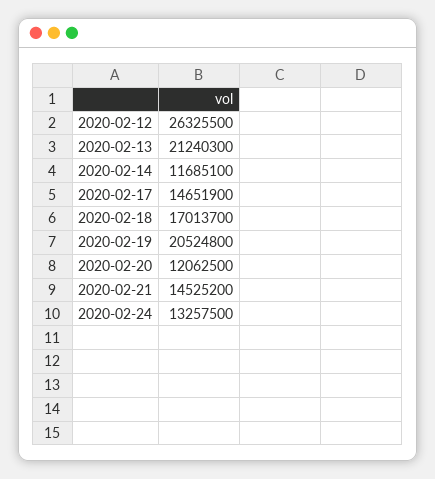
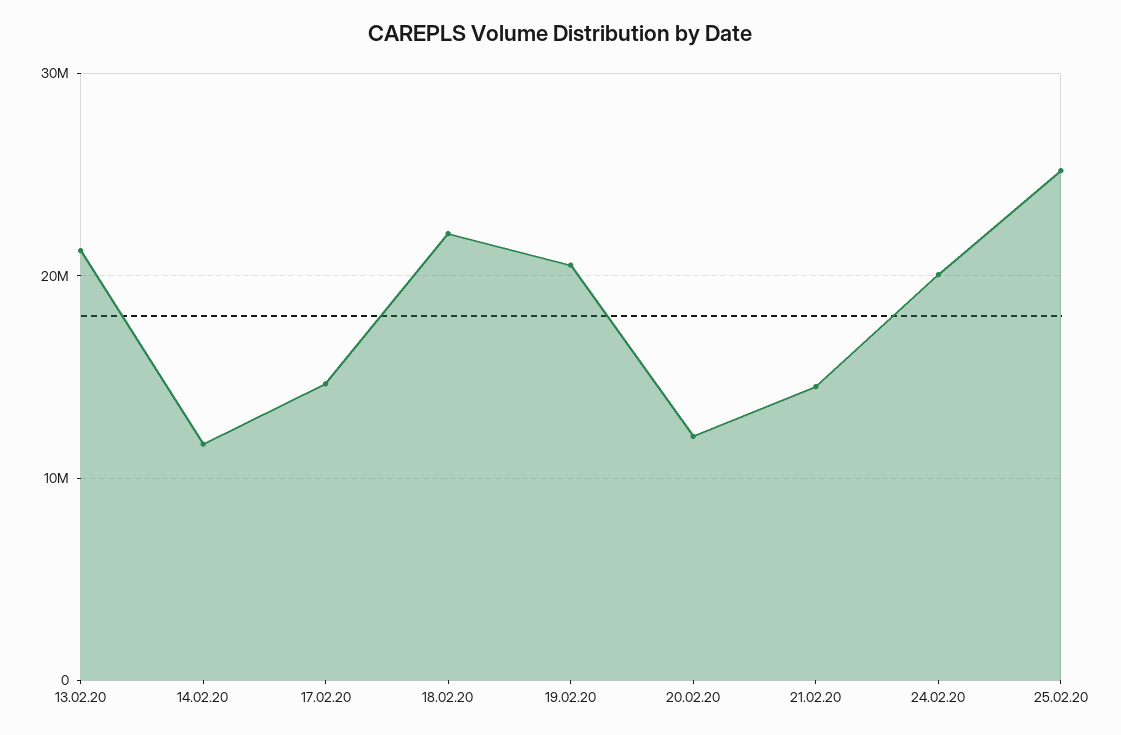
2020-02-12: 26325500 -> none
2020-02-18: 17013700 -> 22000000
2020-02-24: 13257500 -> 20000000
25.02.20: none -> 25000000

